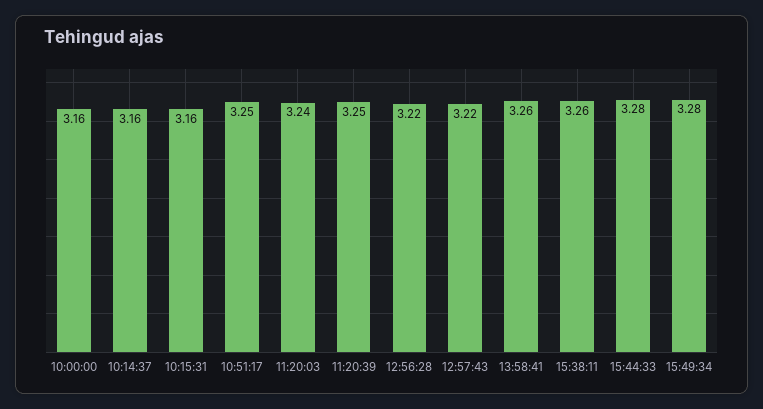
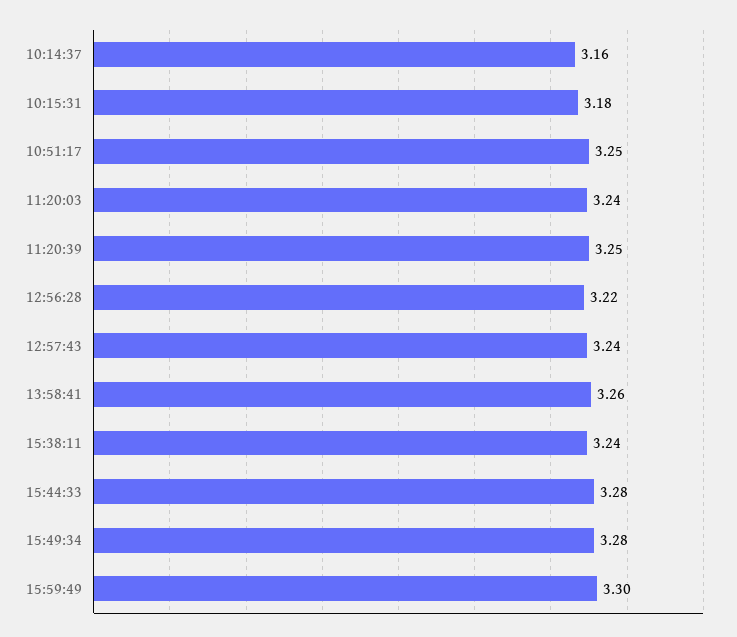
10:00:00: 3.16 -> none
10:15:31: 3.16 -> 3.18
12:57:43: 3.22 -> 3.24
15:38:11: 3.26 -> 3.24
15:59:49: none -> 3.3

